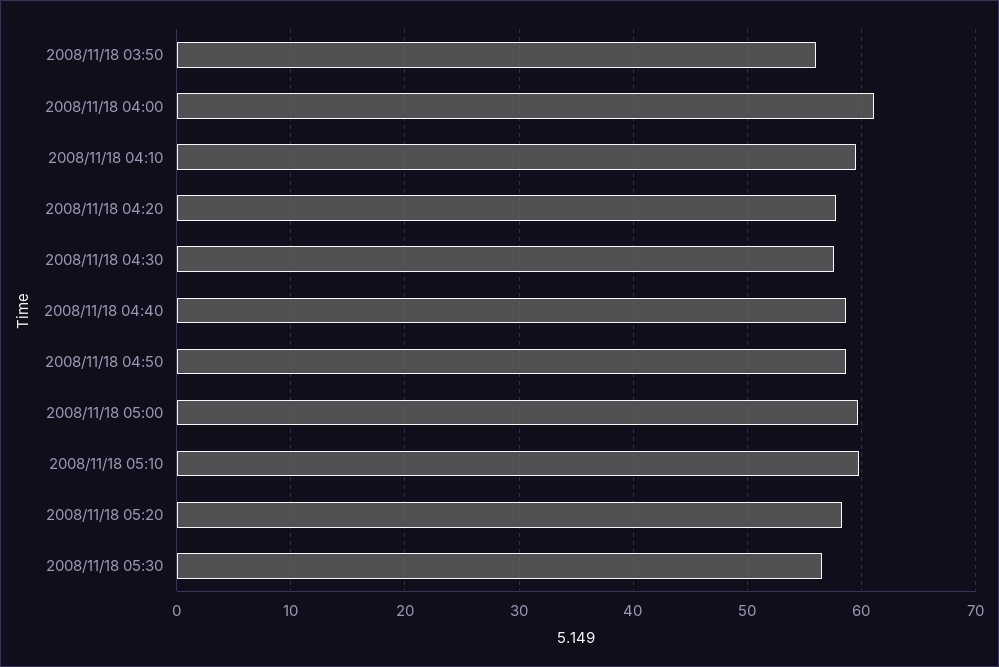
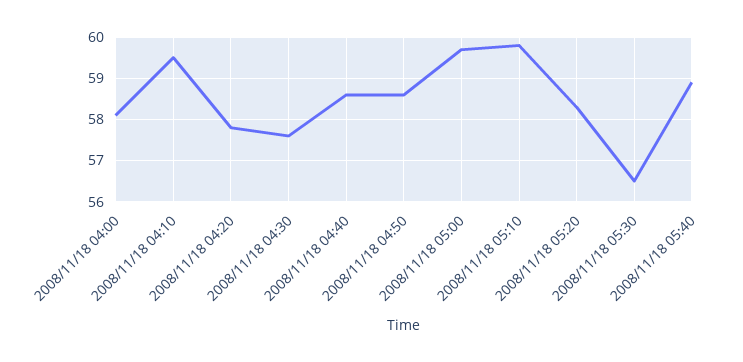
2008/11/18 03:50: 56 -> none
2008/11/18 04:00: 61 -> 58
2008/11/18 05:40: none -> 59

